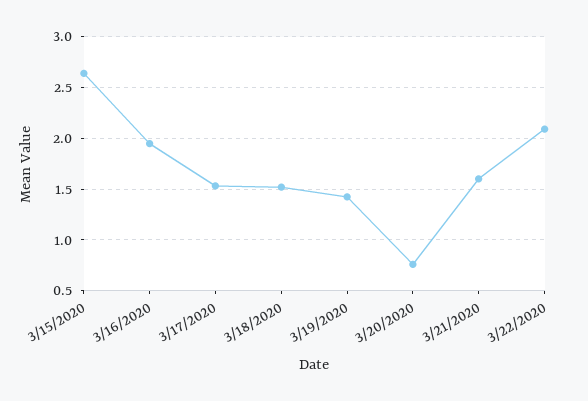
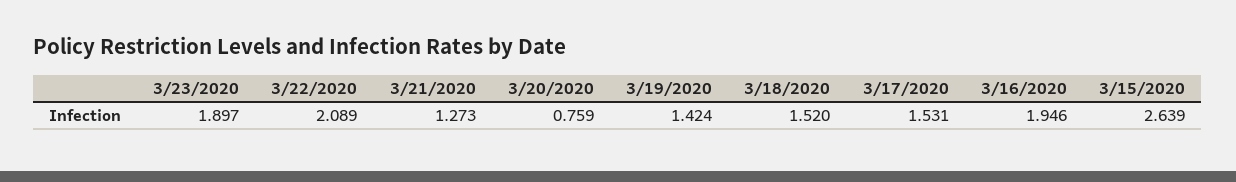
3/21/2020: 1.6 -> 1.273
3/23/2020: none -> 1.897

